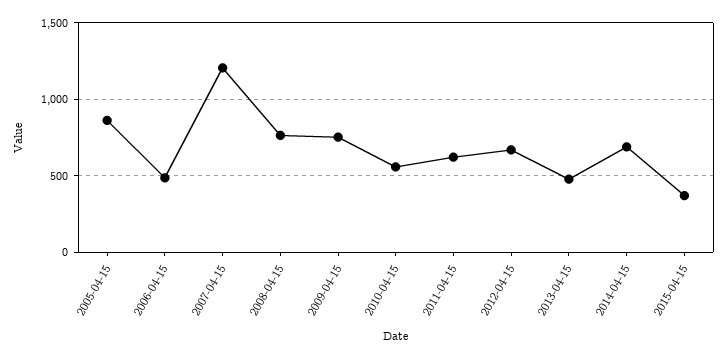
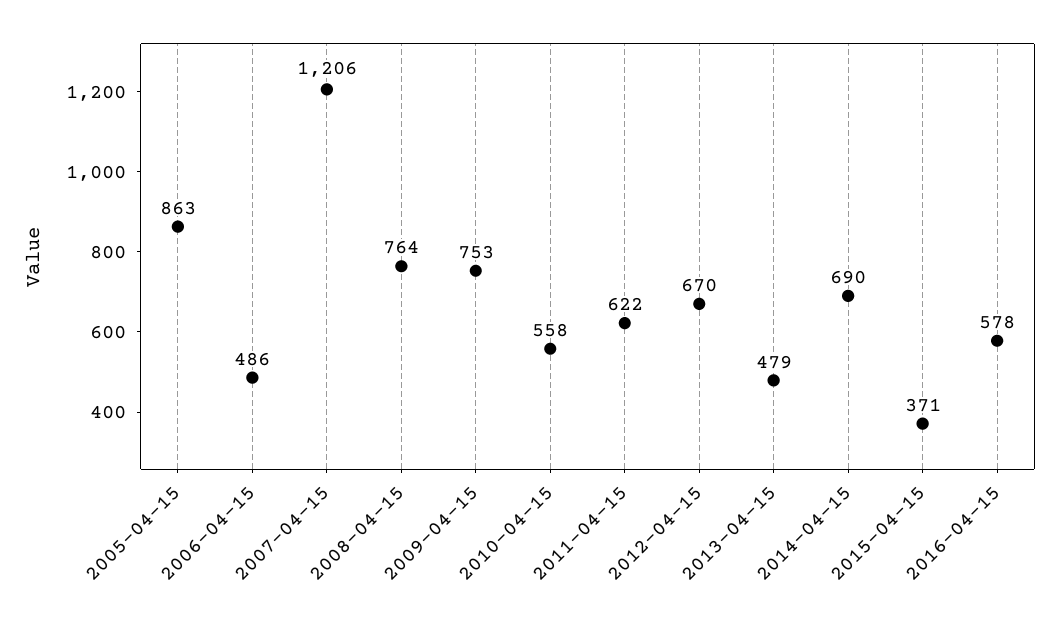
2016-04-15: none -> 578

